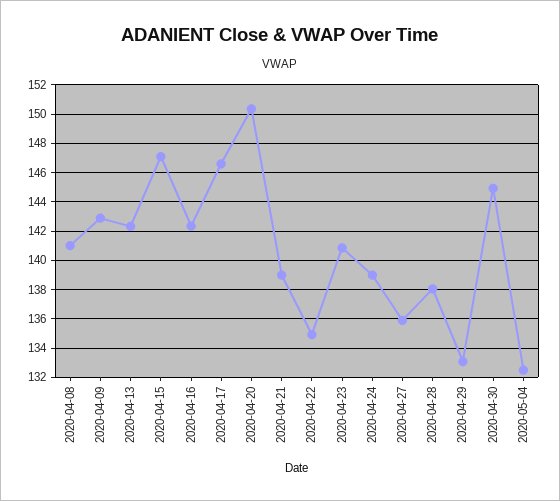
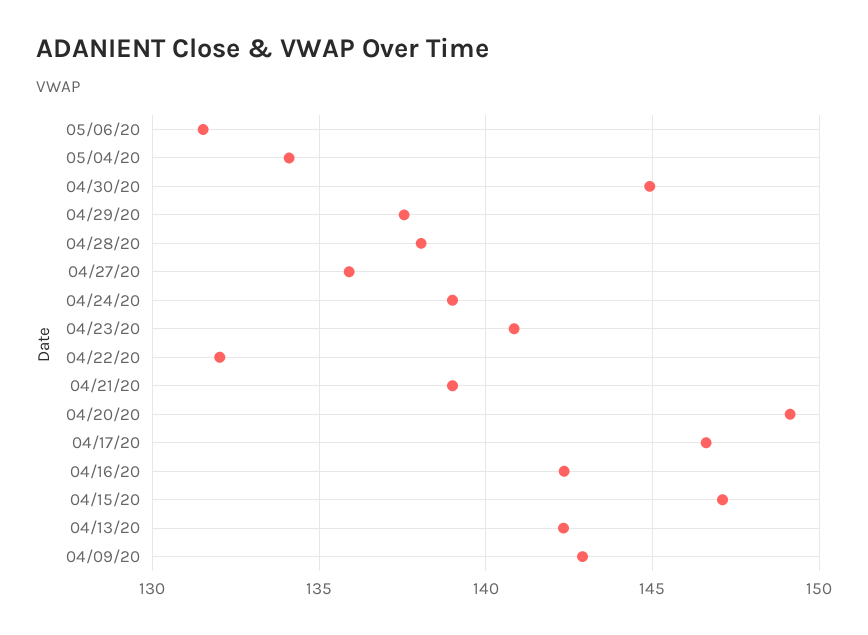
2020-04-08: 141 -> none
2020-04-20: 150.5 -> 149
2020-04-22: 135 -> 132
2020-04-29: 133 -> 137.5
2020-05-04: 132.5 -> 134
05/06/20: none -> 131.5

